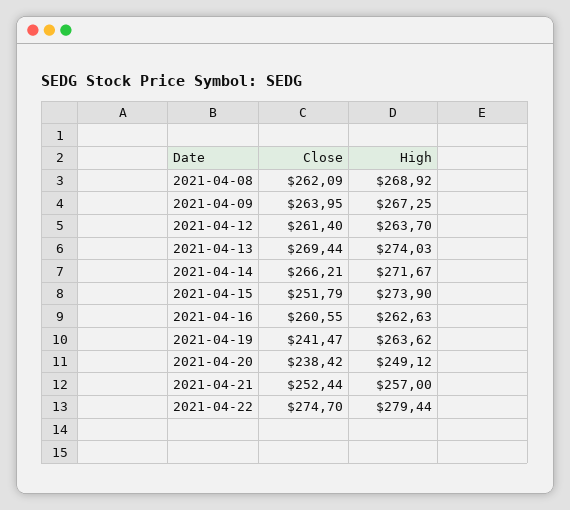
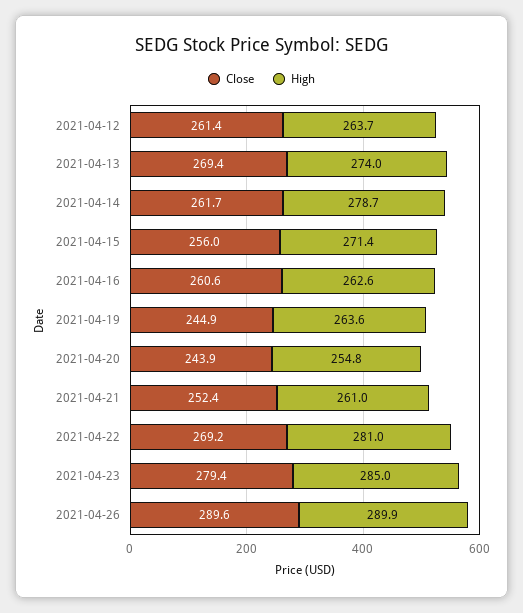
Close, 2021-04-08: 262.09 -> none
High, 2021-04-08: 268.92 -> none
Close, 2021-04-09: 263.95 -> none
High, 2021-04-09: 267.25 -> none
Close, 2021-04-14: 266.21 -> 261.7
High, 2021-04-14: 271.67 -> 278.7
Close, 2021-04-15: 251.79 -> 256
High, 2021-04-15: 273.9 -> 271.4
Close, 2021-04-19: 241.47 -> 244.9
Close, 2021-04-20: 238.42 -> 243.9
High, 2021-04-20: 249.12 -> 254.8
High, 2021-04-21: 257 -> 261
Close, 2021-04-22: 274.7 -> 269.2
High, 2021-04-22: 279.44 -> 281
Close, 2021-04-23: none -> 279.4
High, 2021-04-23: none -> 285
Close, 2021-04-26: none -> 289.6
High, 2021-04-26: none -> 289.9

